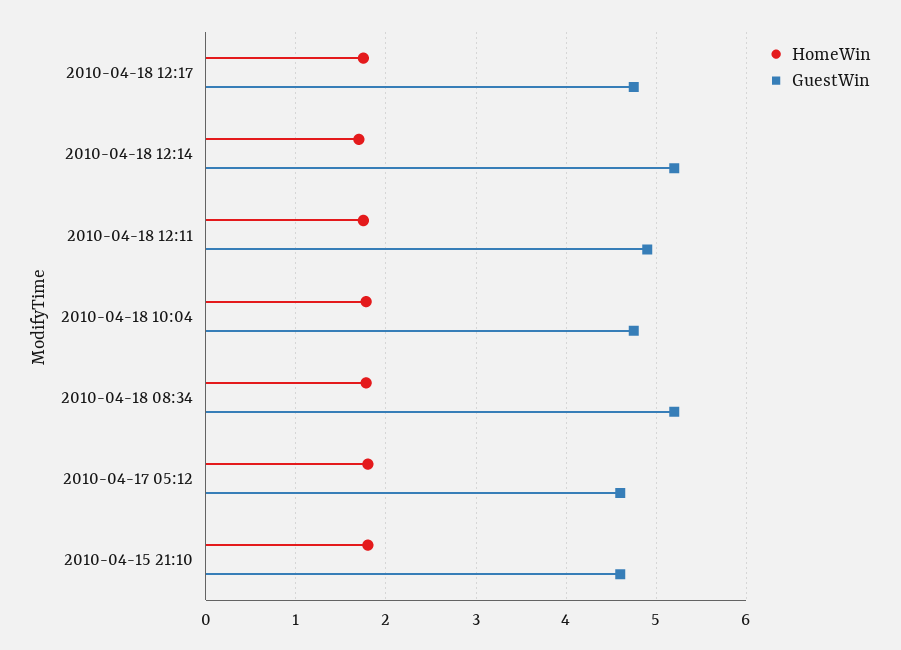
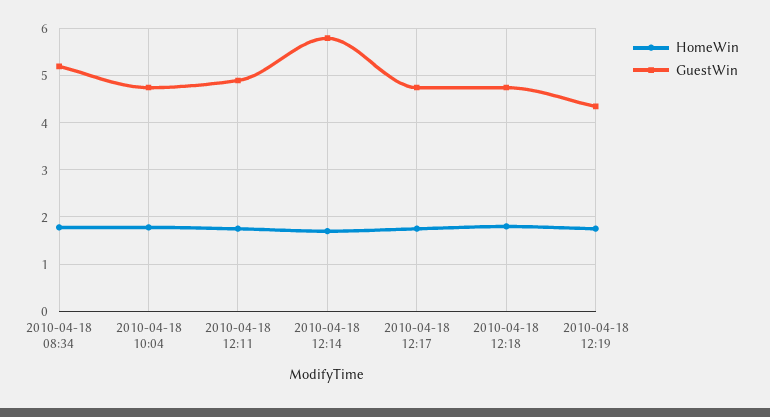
GuestWin, 2010-04-18 12:14: 5.2 -> 5.8
HomeWin, 2010-04-17 05:12: 1.8 -> none
GuestWin, 2010-04-17 05:12: 4.6 -> none
HomeWin, 2010-04-15 21:10: 1.8 -> none
GuestWin, 2010-04-15 21:10: 4.6 -> none
HomeWin, 2010-04-18 12:18: none -> 1.8
GuestWin, 2010-04-18 12:18: none -> 4.8
HomeWin, 2010-04-18 12:19: none -> 1.8
GuestWin, 2010-04-18 12:19: none -> 4.4

